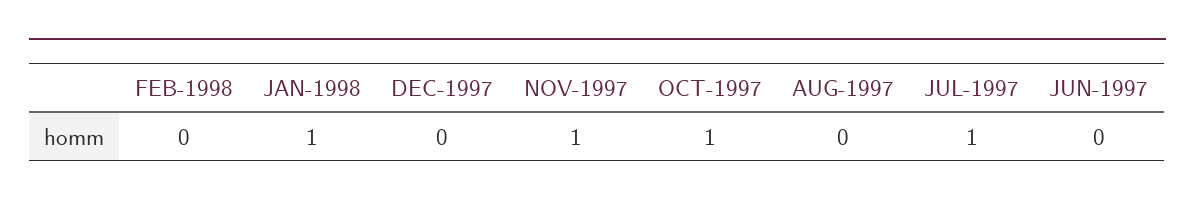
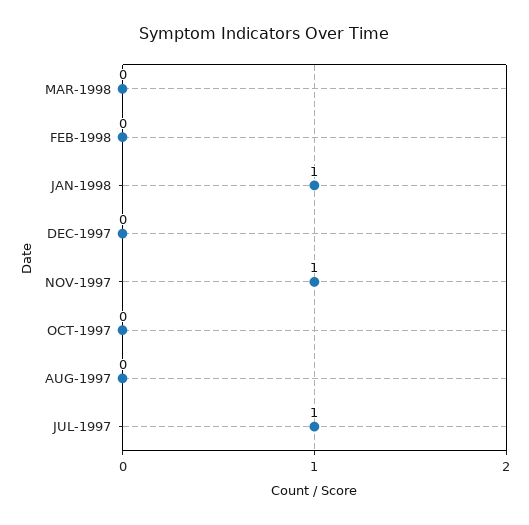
OCT-1997: 1 -> 0
JUN-1997: 0 -> none
MAR-1998: none -> 0

